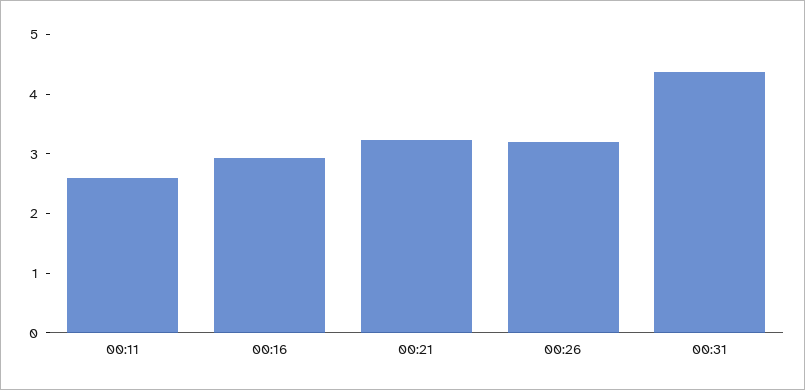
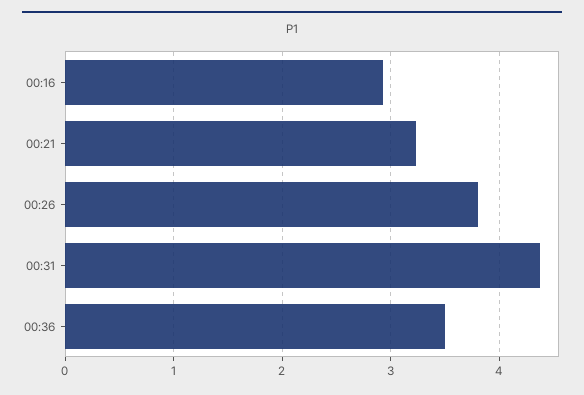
00:11: 2.6 -> none
00:26: 3.2 -> 3.8
00:36: none -> 3.5

